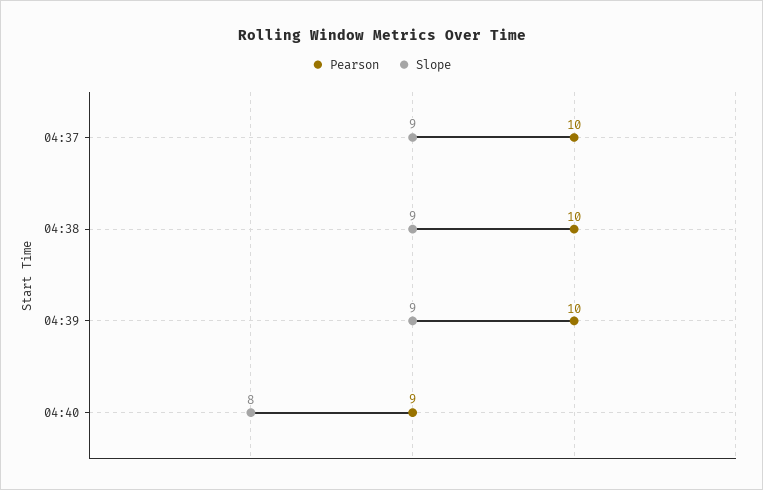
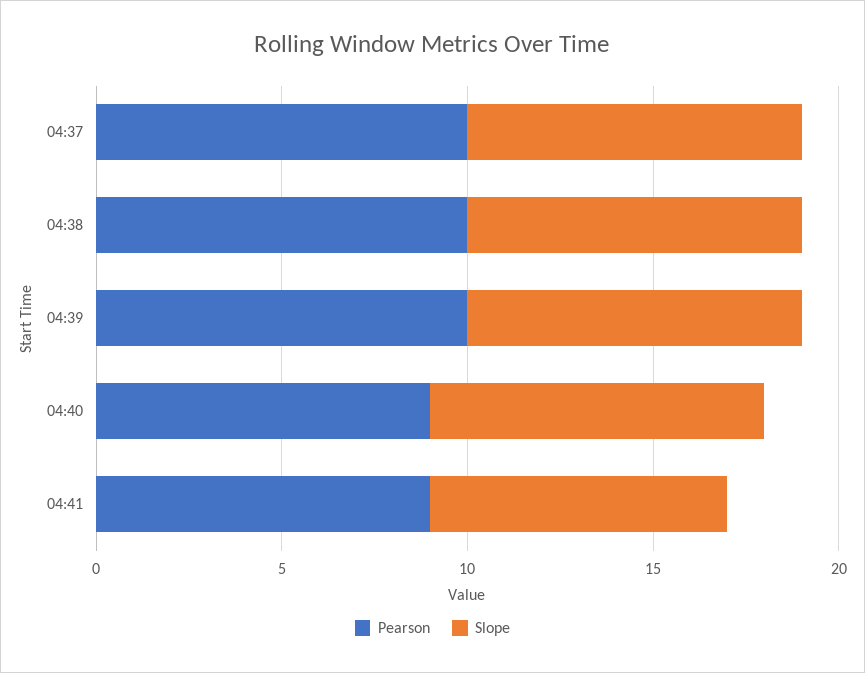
Slope, 04:40: 8 -> 9
Pearson, 04:41: none -> 9
Slope, 04:41: none -> 8

